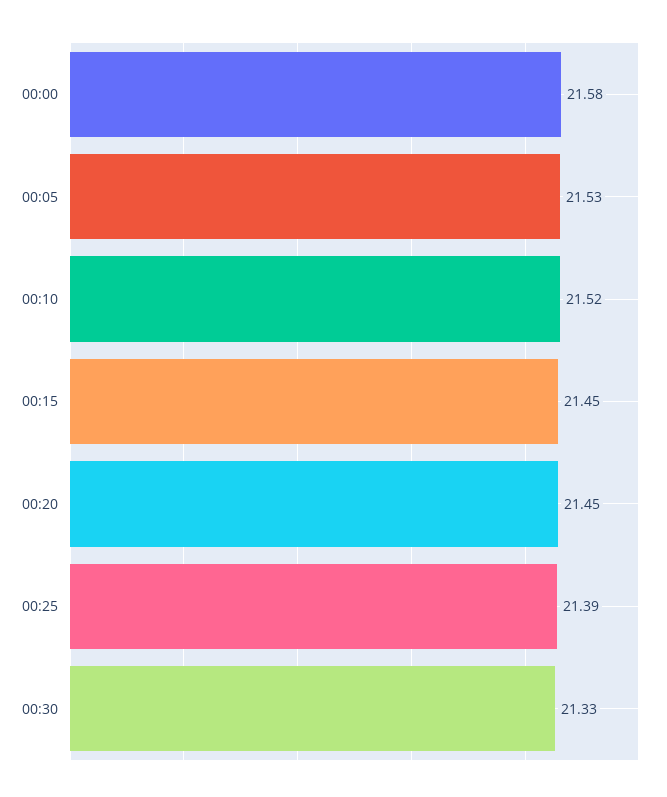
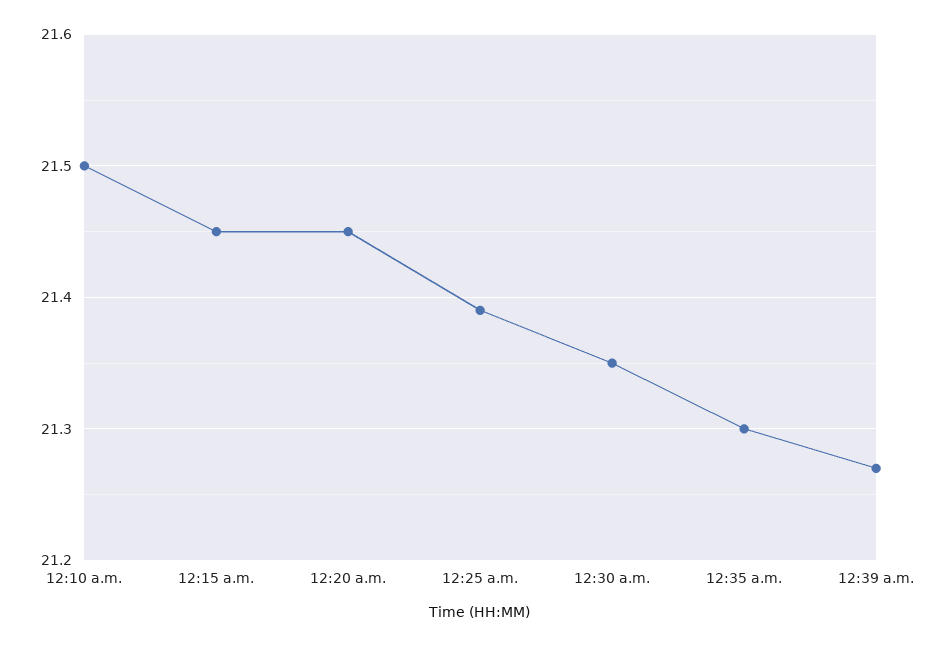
00:00: 21.58 -> none
00:05: 21.53 -> none
00:10: 21.52 -> 21.5
00:30: 21.33 -> 21.35
12:35 a.m.: none -> 21.3
12:39 a.m.: none -> 21.27

